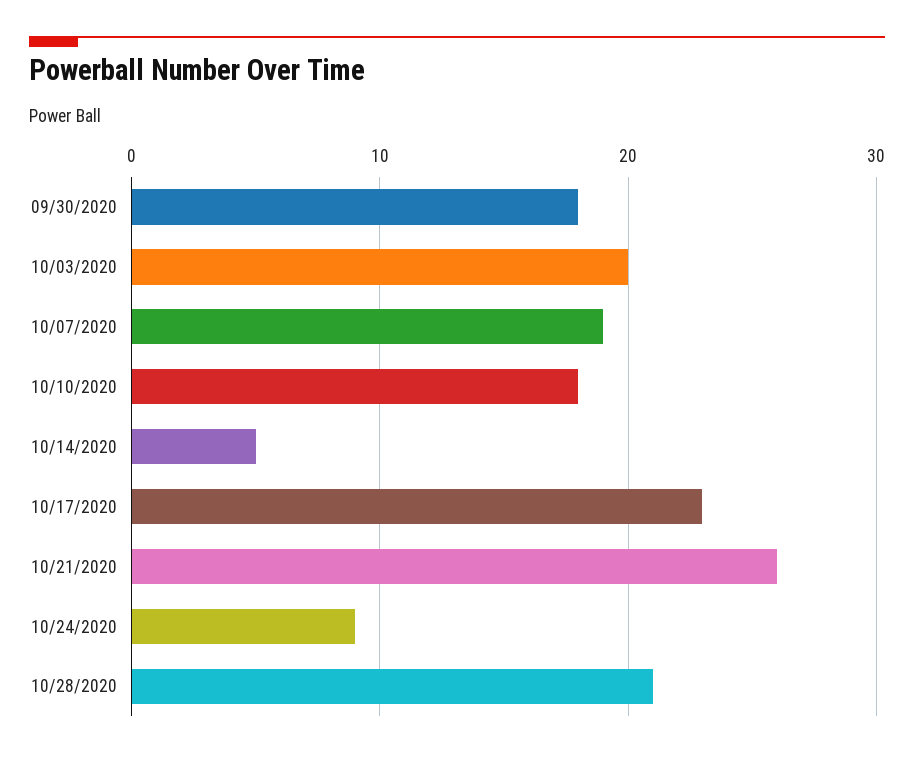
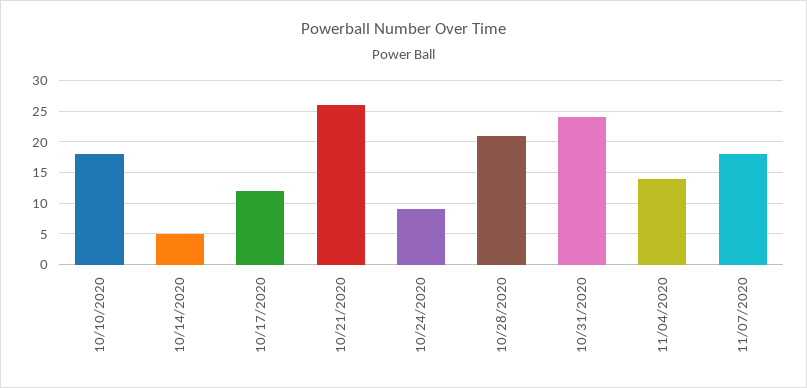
09/30/2020: 18 -> none
10/03/2020: 20 -> none
10/07/2020: 19 -> none
10/17/2020: 23 -> 12
10/31/2020: none -> 24
11/04/2020: none -> 14
11/07/2020: none -> 18

